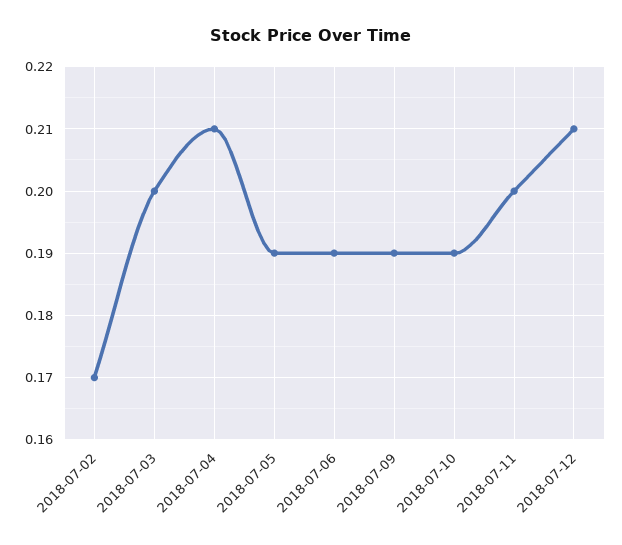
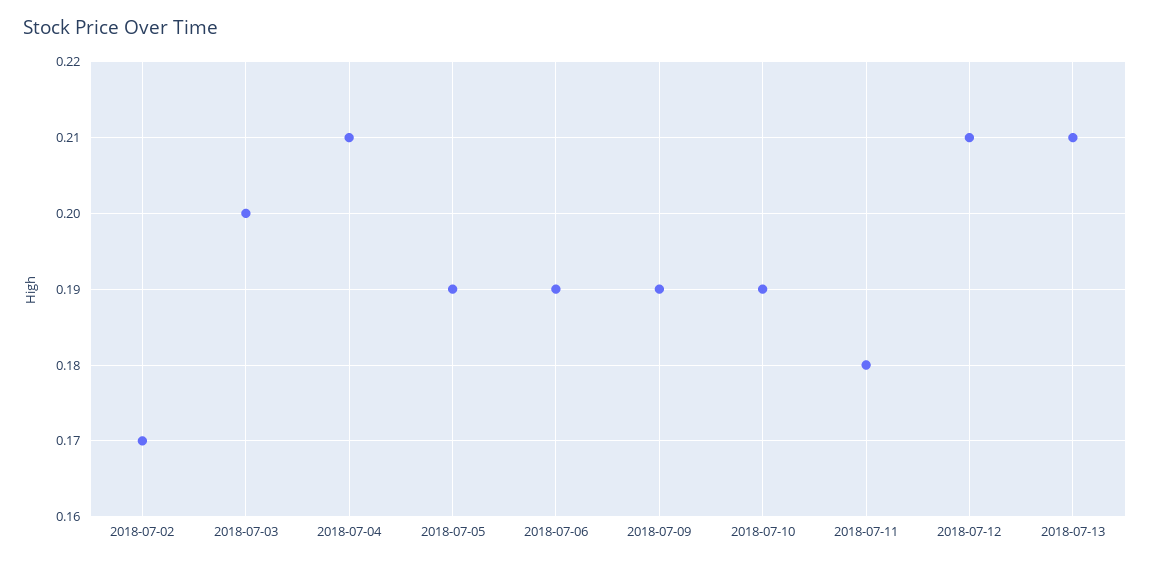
2018-07-11: 0.2 -> 0.18
2018-07-13: none -> 0.21

